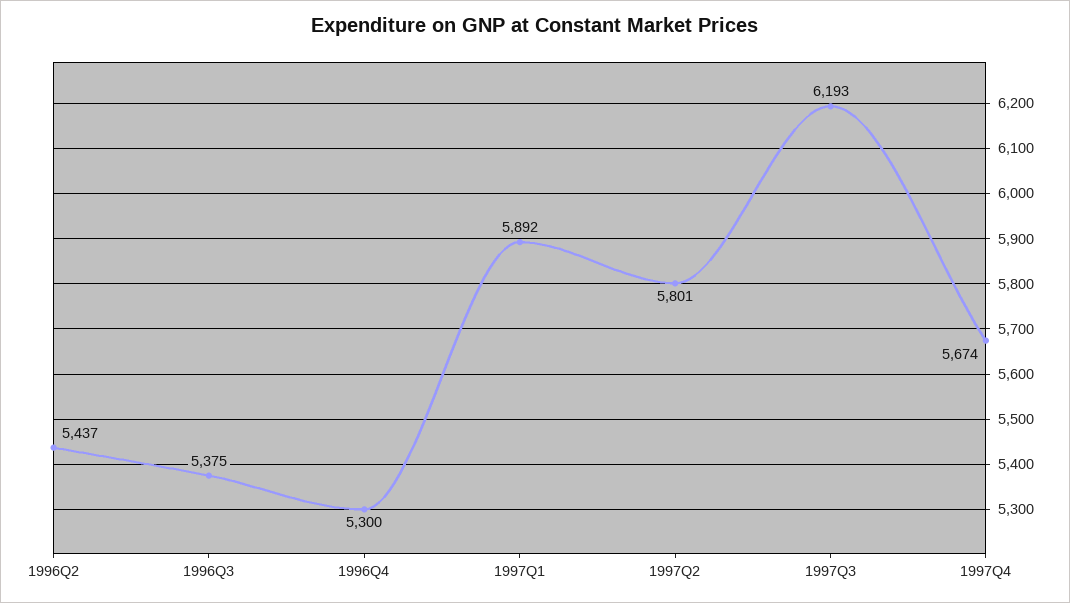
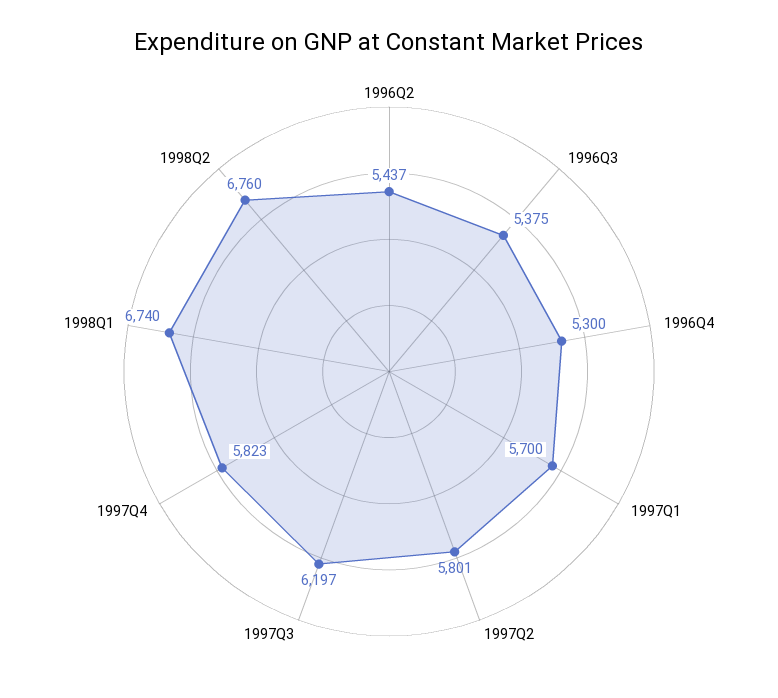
1997Q1: 5892 -> 5700
1997Q3: 6193 -> 6197
1997Q4: 5674 -> 5823
1998Q1: none -> 6740
1998Q2: none -> 6760

